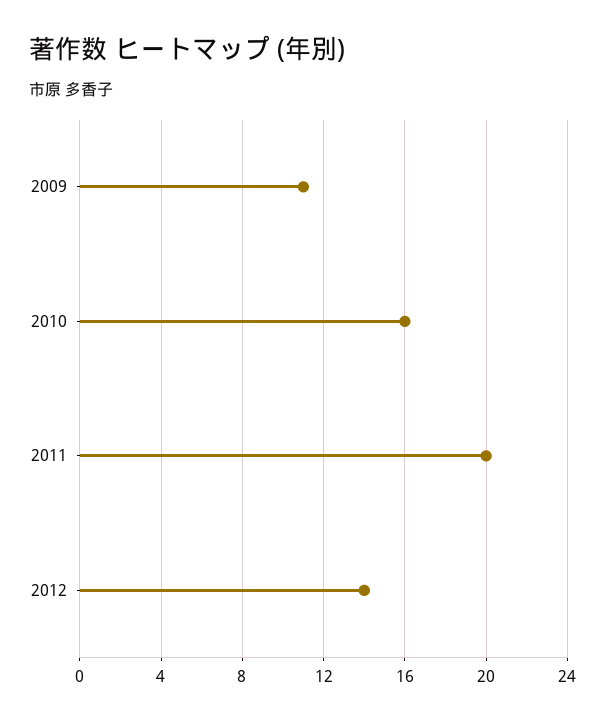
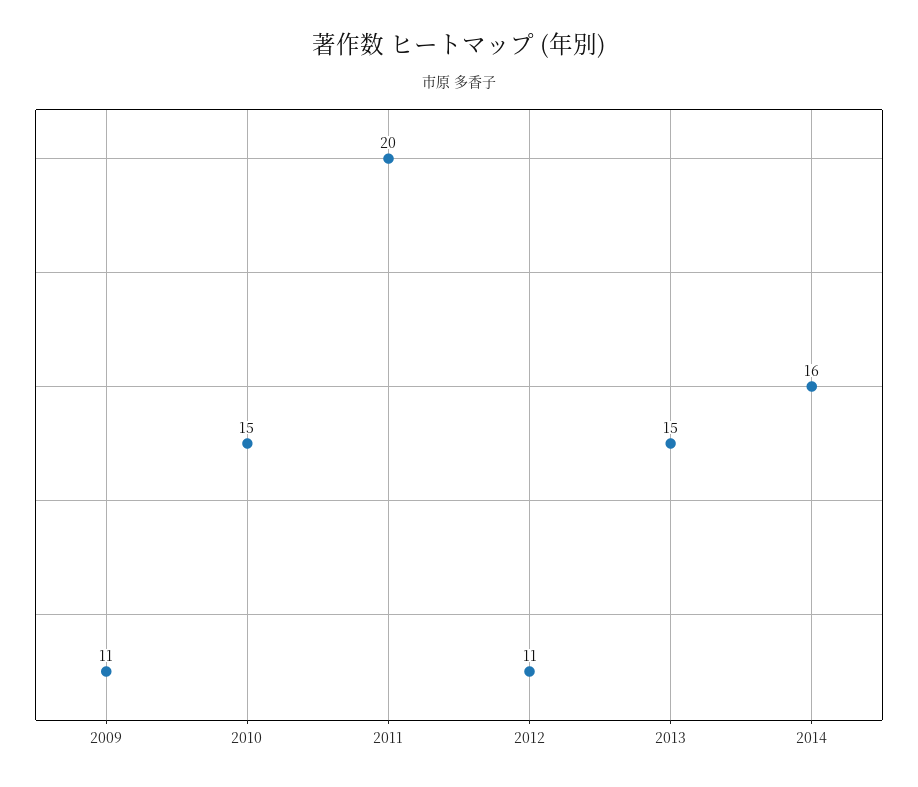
2010: 16 -> 15
2012: 14 -> 11
2013: none -> 15
2014: none -> 16

